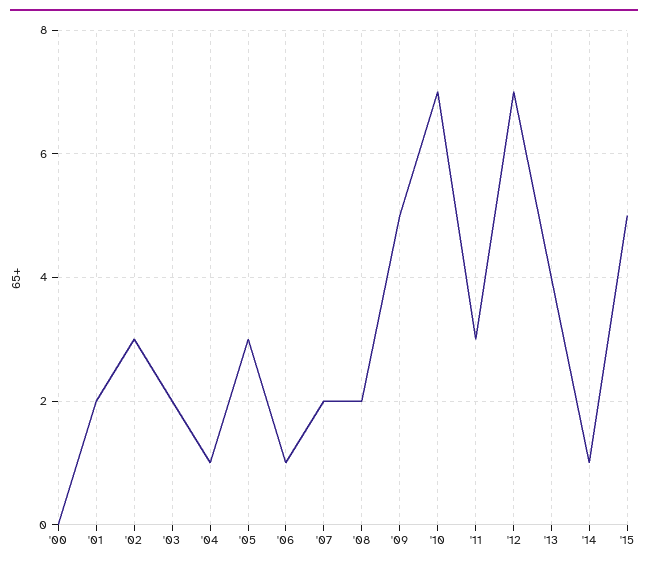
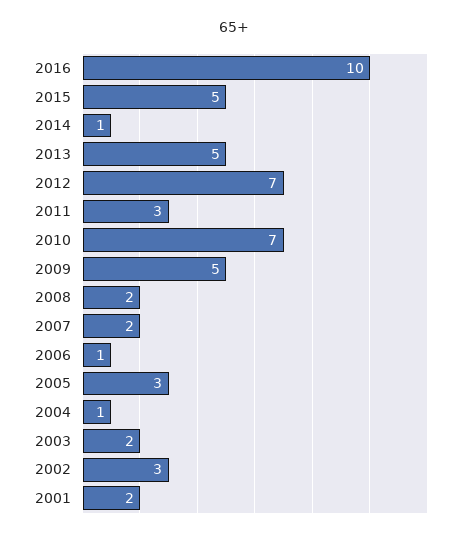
'00: 0 -> none
'13: 4 -> 5
2016: none -> 10

